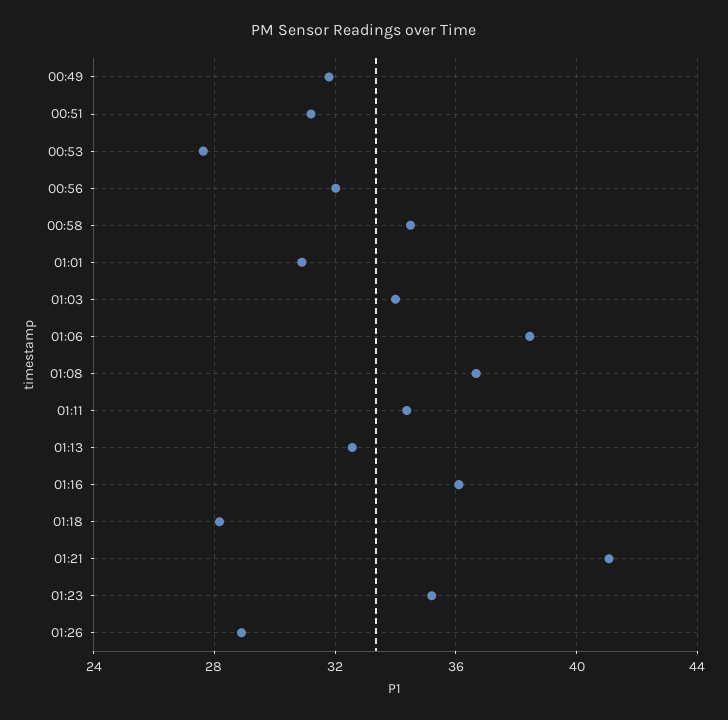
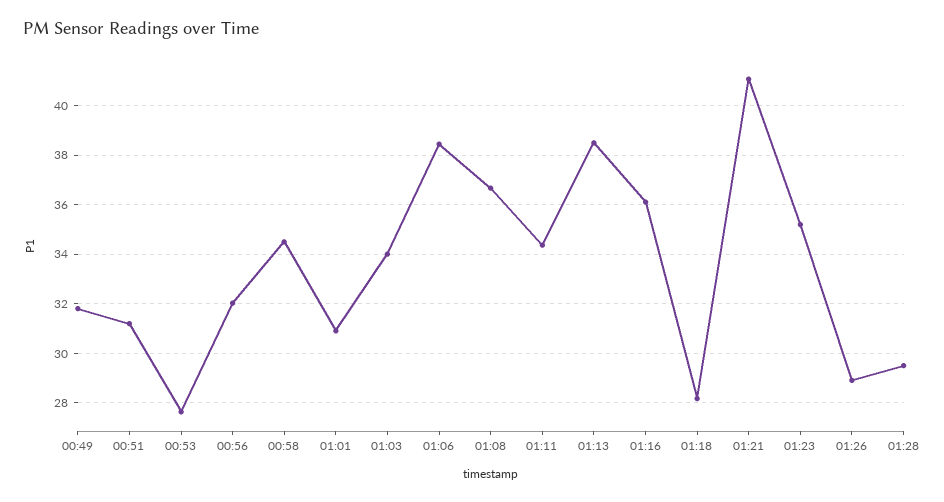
01:13: 32.5 -> 38.5
01:28: none -> 29.5

